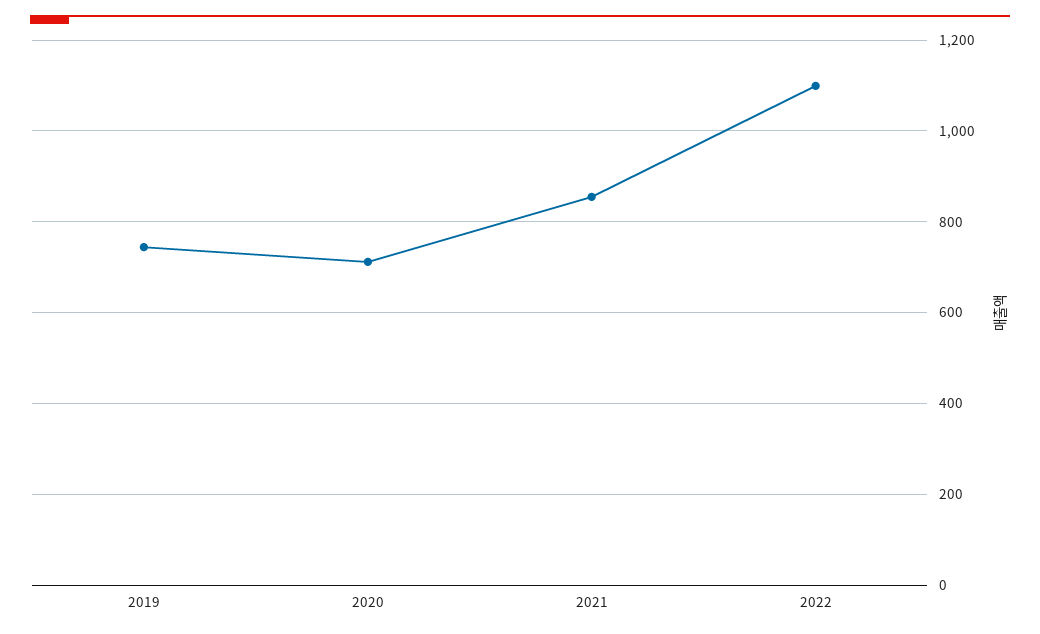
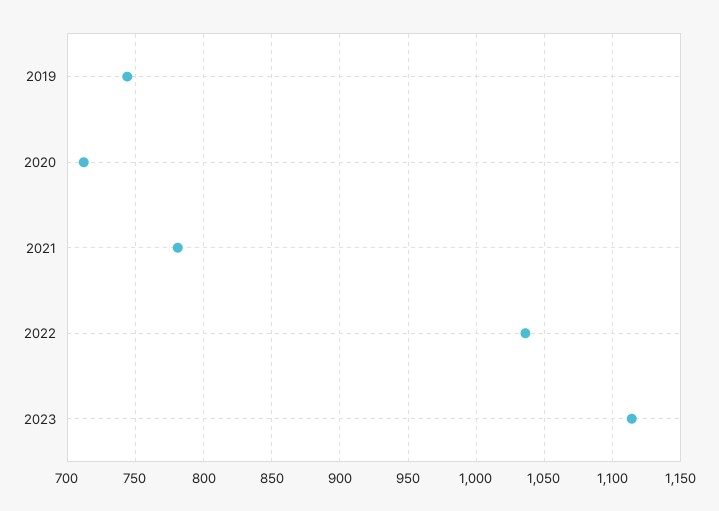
2021: 860 -> 780
2022: 1100 -> 1035
2023: none -> 1115

